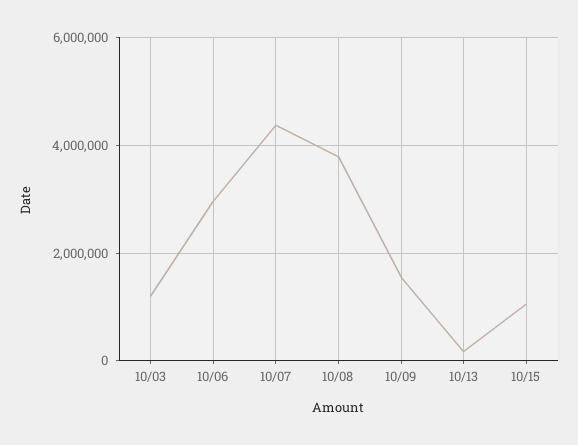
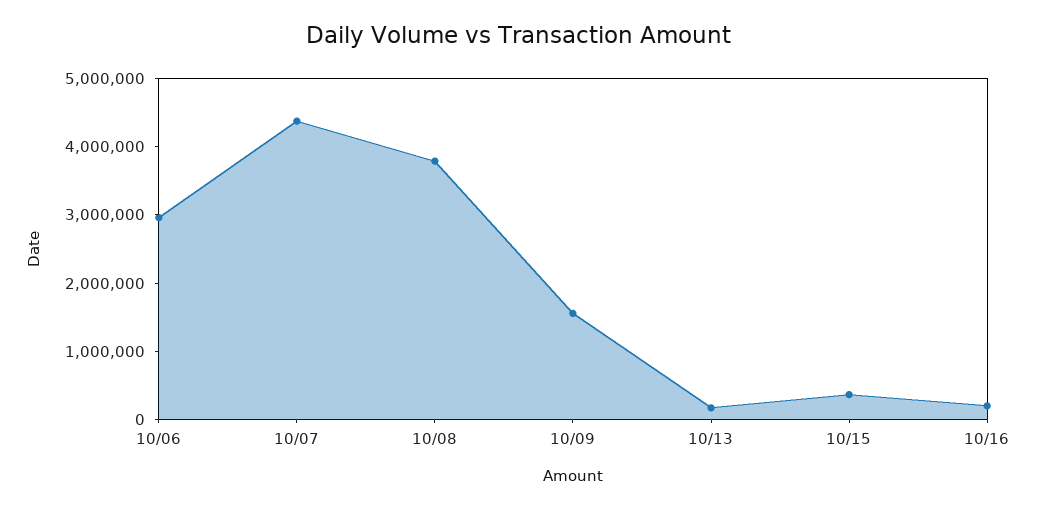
10/03: 1200000 -> none
10/15: 1000000 -> 400000
10/16: none -> 200000

